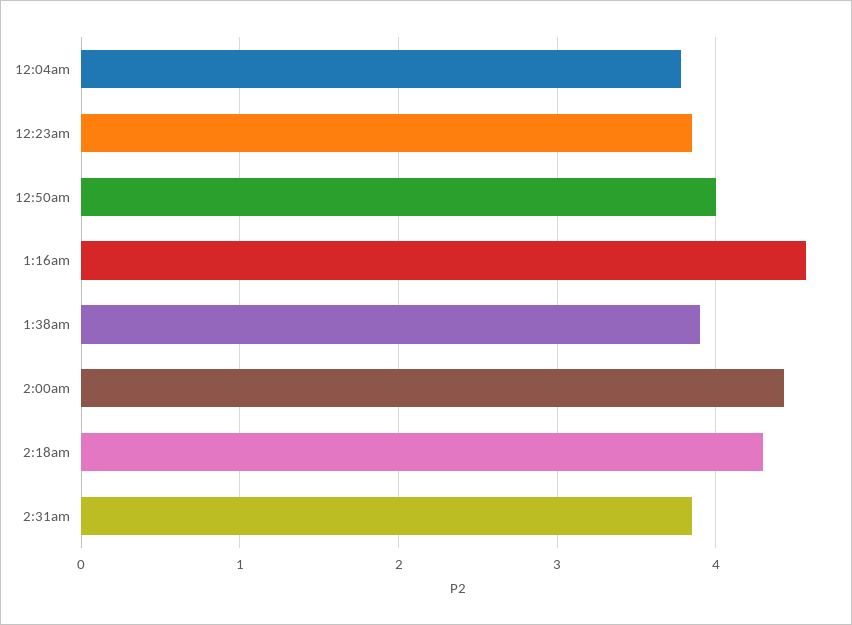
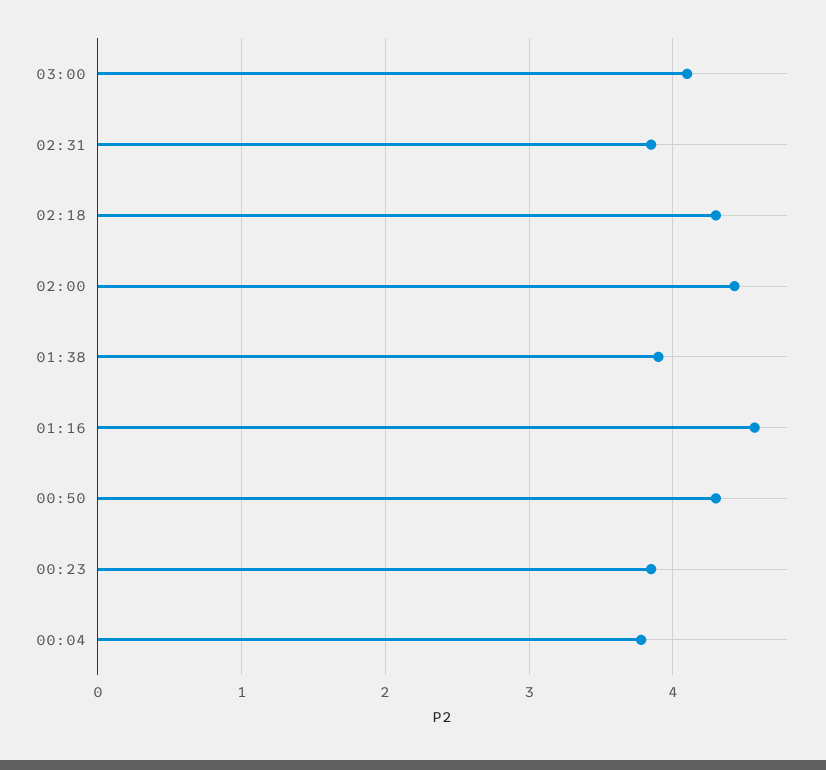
12:50am: 4 -> 4.3
03:00: none -> 4.1

